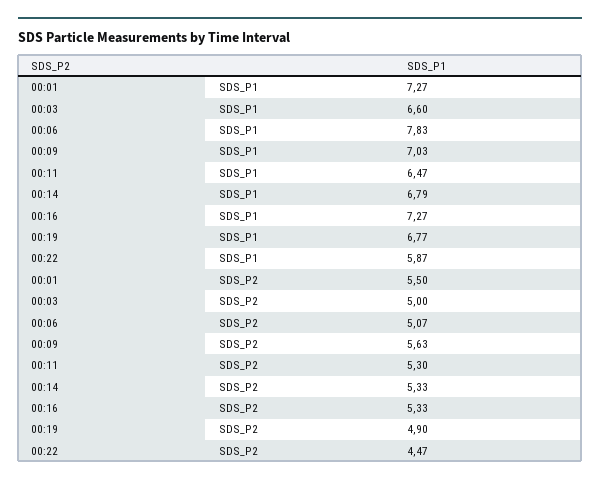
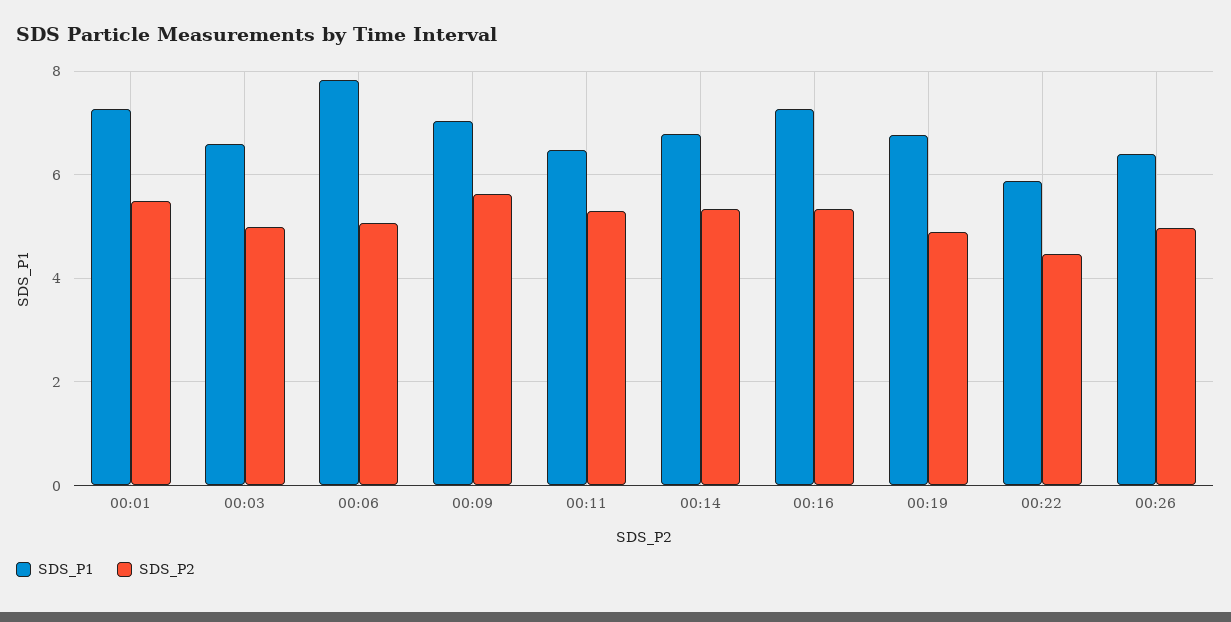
SDS_P1, 00:26: none -> 6.4
SDS_P2, 00:26: none -> 5

